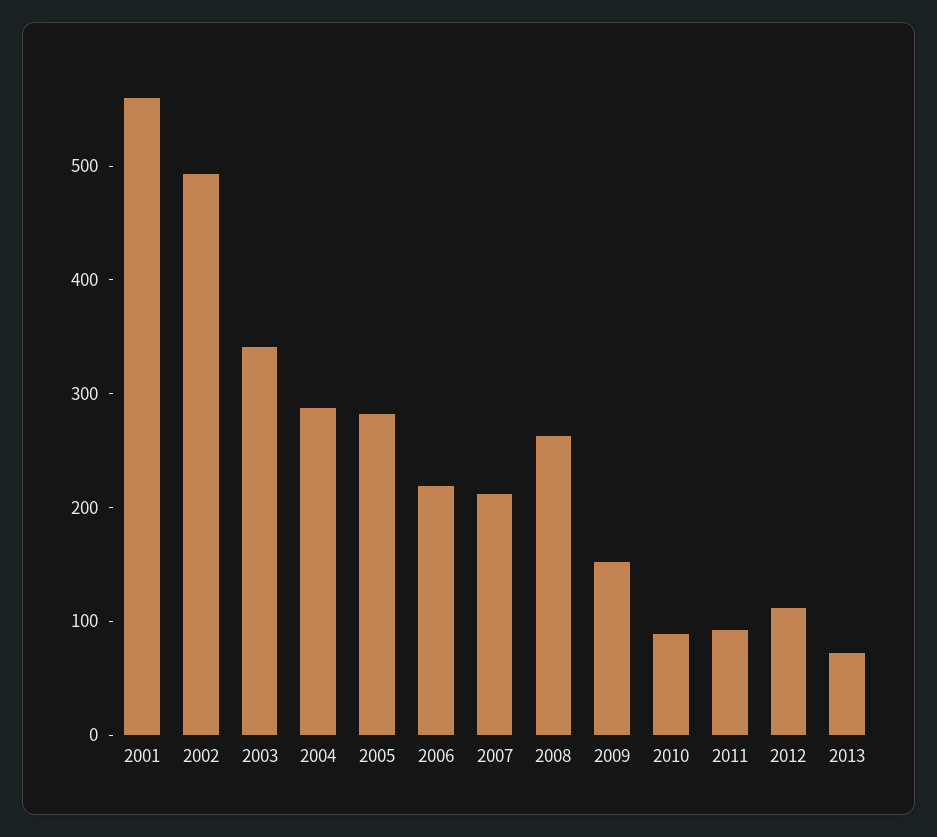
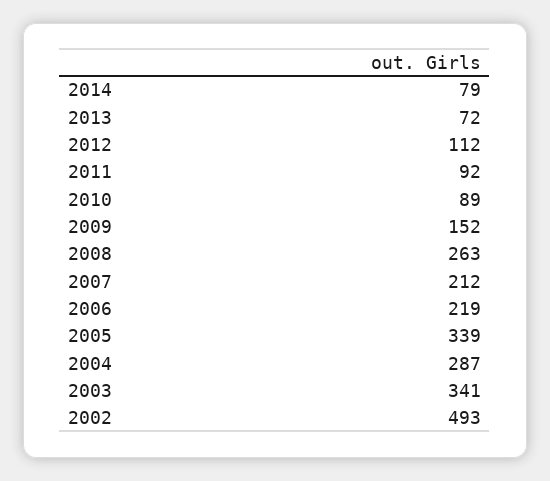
2001: 560 -> none
2005: 280 -> 339
2014: none -> 79

